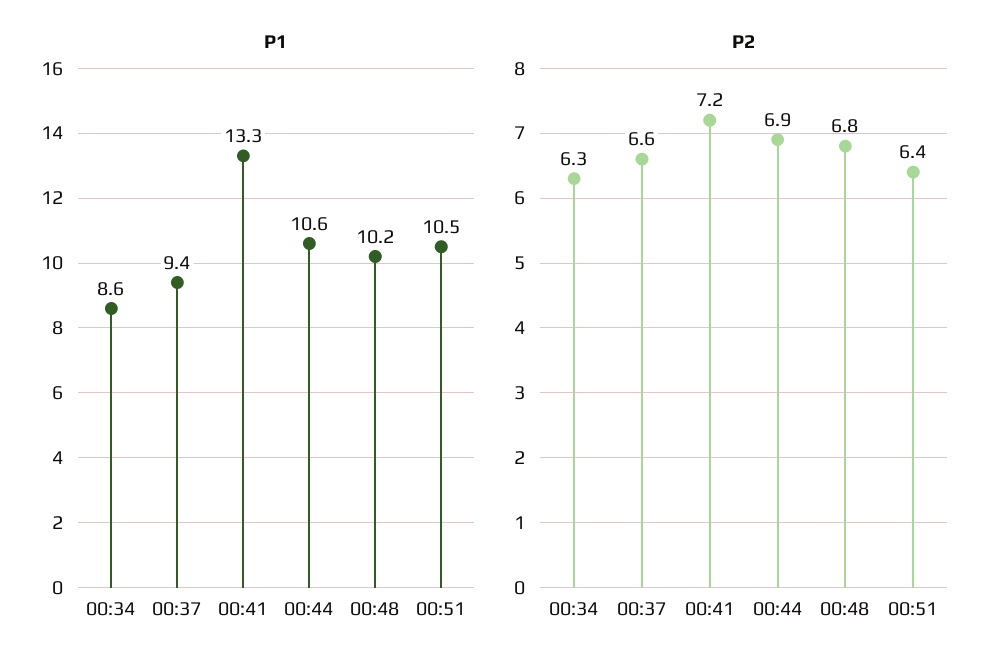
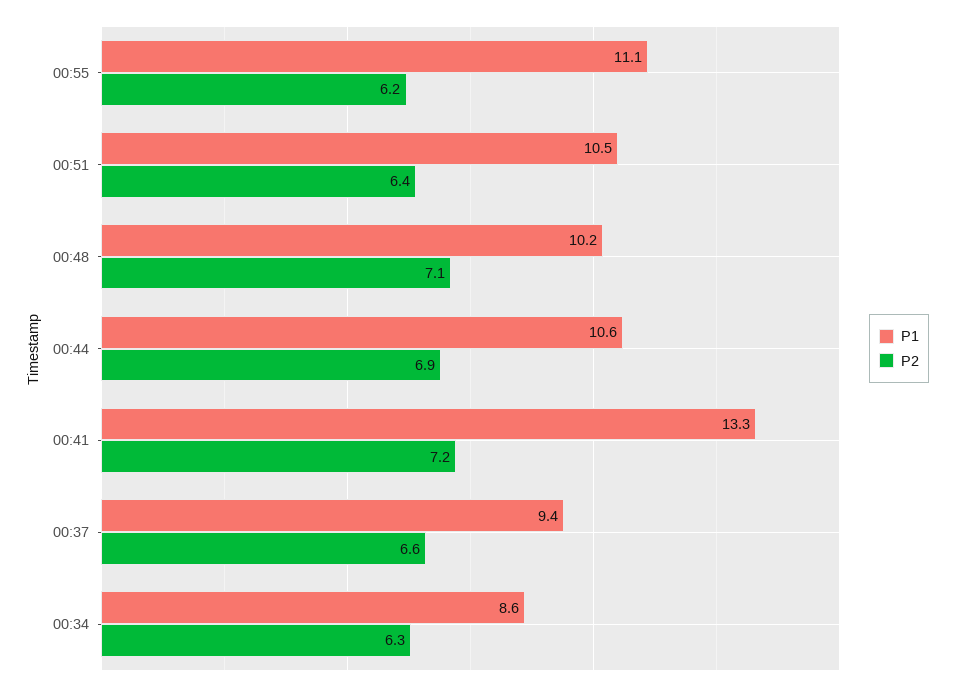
P2, 00:48: 6.8 -> 7.1
P1, 00:55: none -> 11.1
P2, 00:55: none -> 6.2

